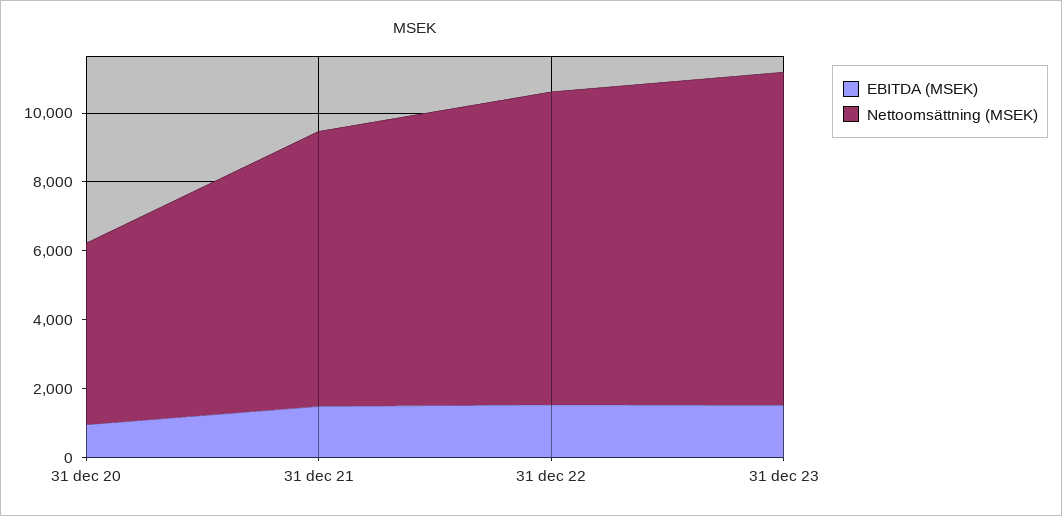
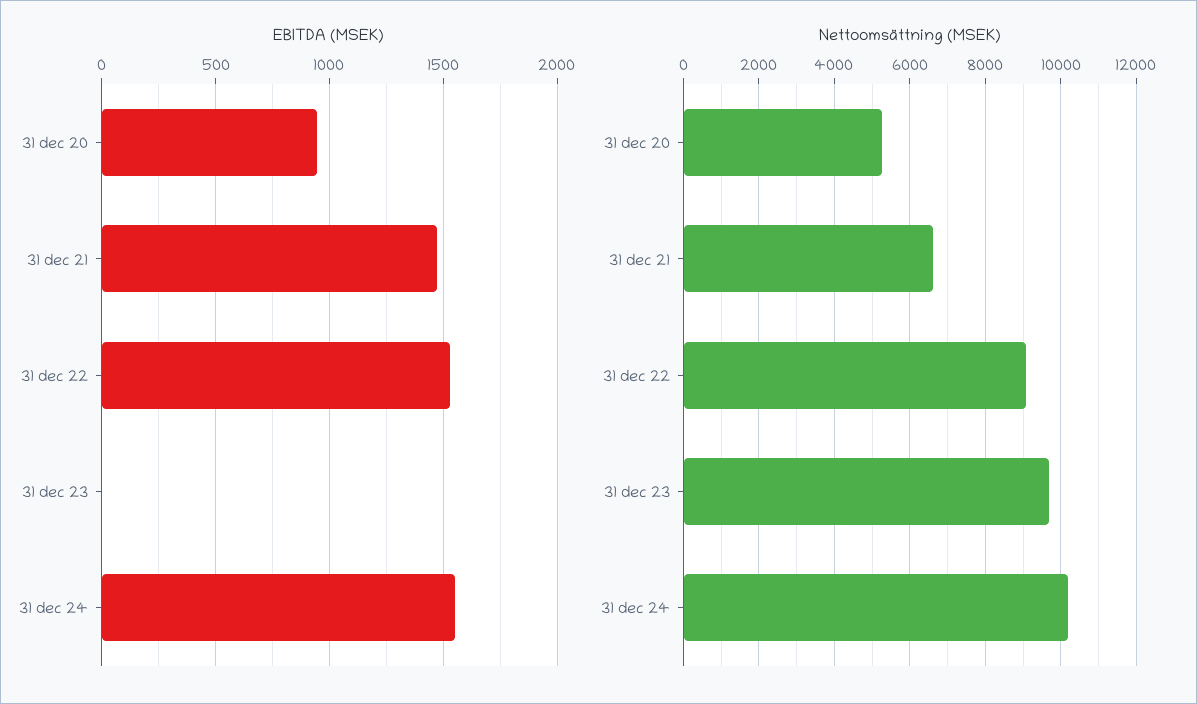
Nettoomsättning (MSEK), 31 dec 21: 8000 -> 6600
EBITDA (MSEK), 31 dec 23: 1500 -> 0
EBITDA (MSEK), 31 dec 24: none -> 1550
Nettoomsättning (MSEK), 31 dec 24: none -> 10200

